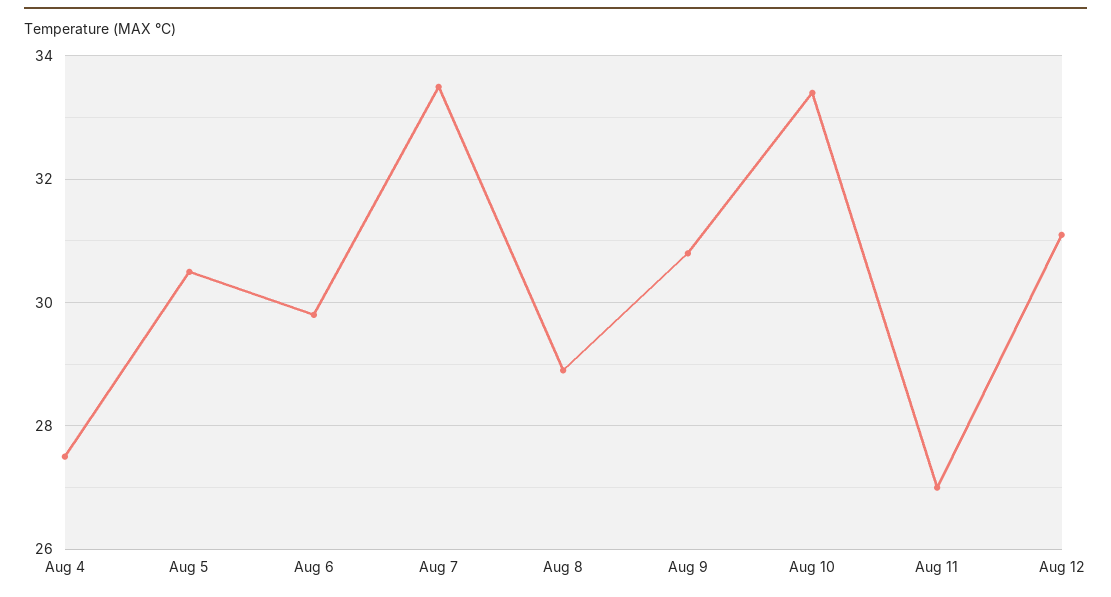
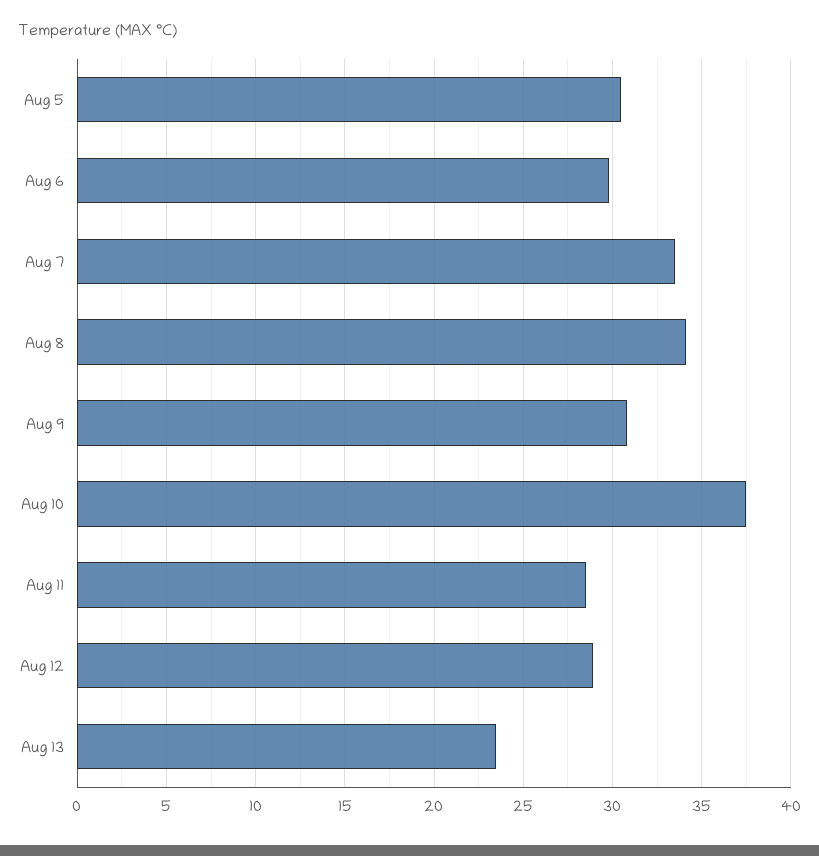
Aug 4: 27.5 -> none
Aug 8: 29 -> 34
Aug 10: 33.5 -> 37.5
Aug 11: 27 -> 28.5
Aug 12: 31 -> 29
Aug 13: none -> 23.5

